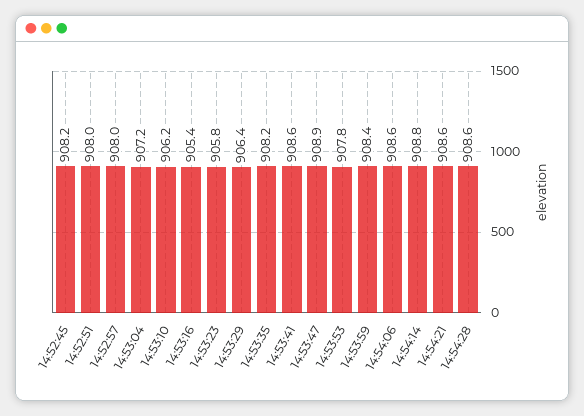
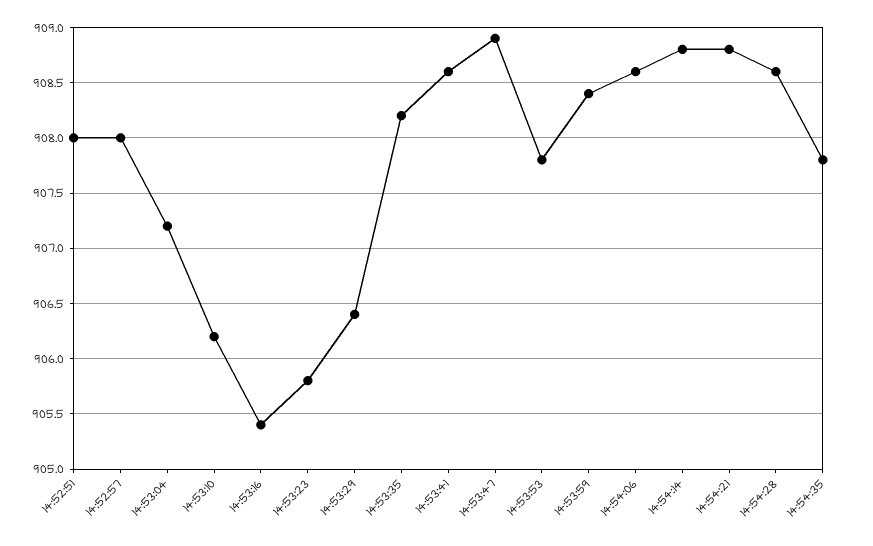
14:52:45: 908.2 -> none
14:54:21: 908.6 -> 908.8
14:54:35: none -> 907.8

